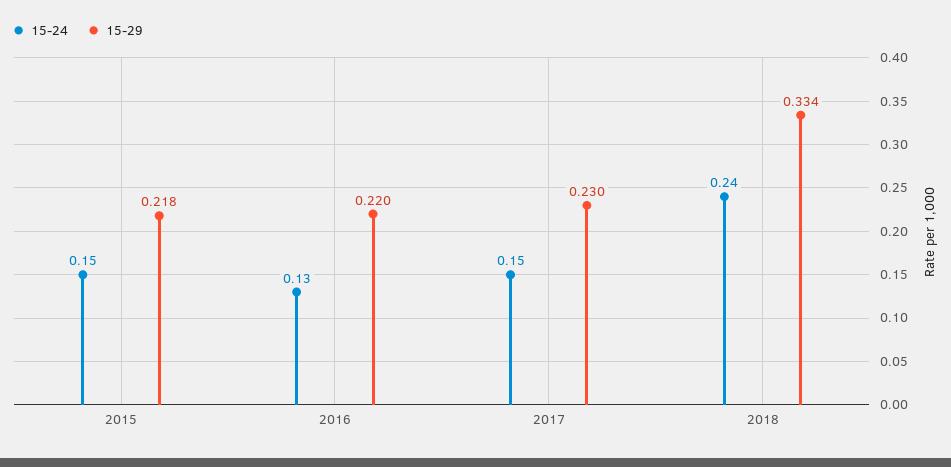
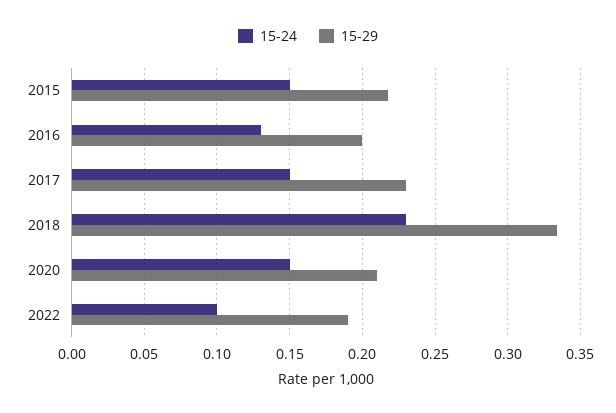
15-29, 2016: 0.22 -> 0.2
15-24, 2018: 0.24 -> 0.23
15-24, 2020: none -> 0.15
15-29, 2020: none -> 0.21
15-24, 2022: none -> 0.1
15-29, 2022: none -> 0.19

